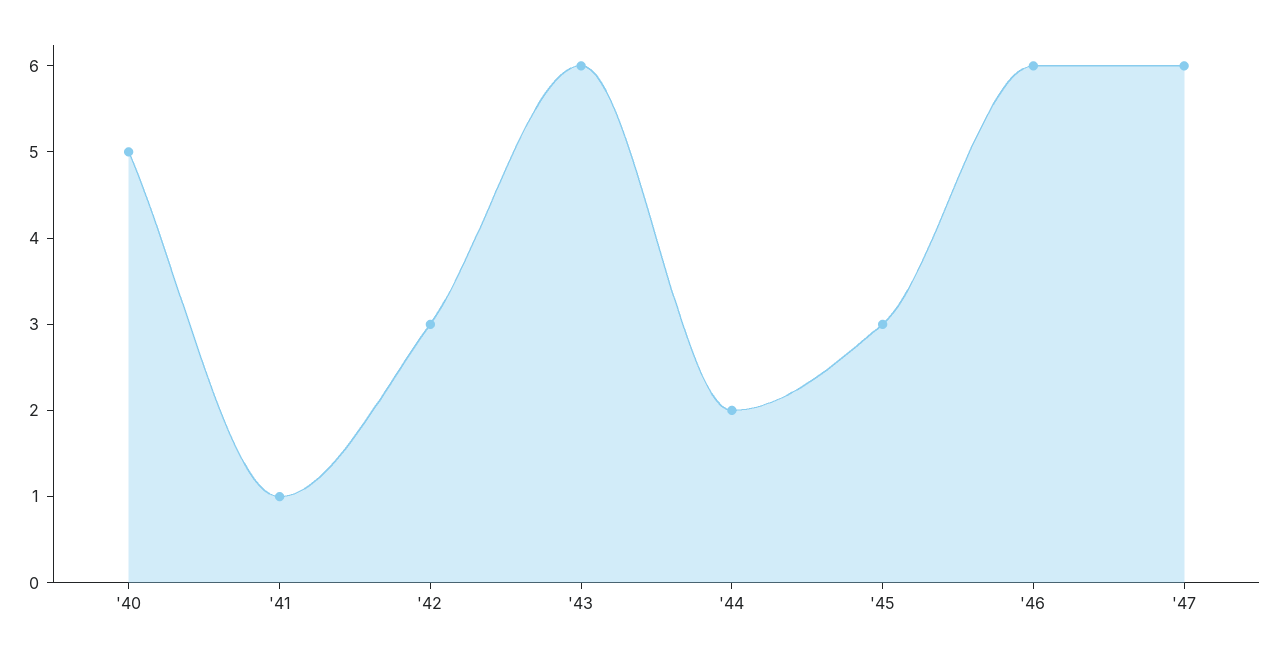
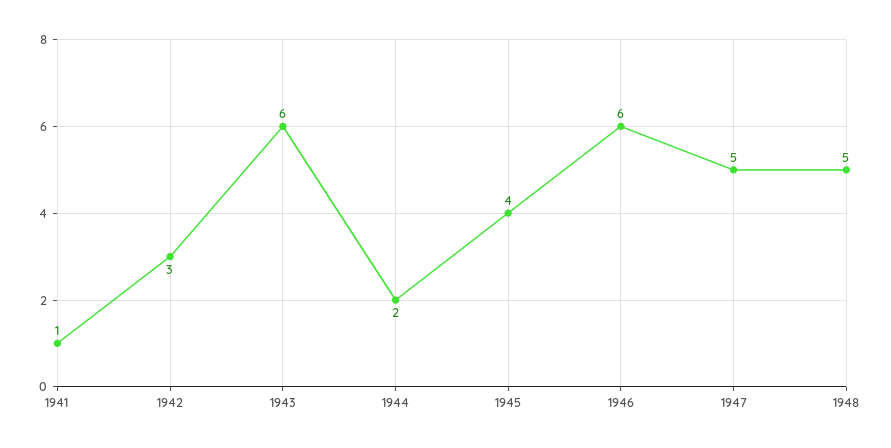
'40: 5 -> none
'45: 3 -> 4
'47: 6 -> 5
1948: none -> 5

